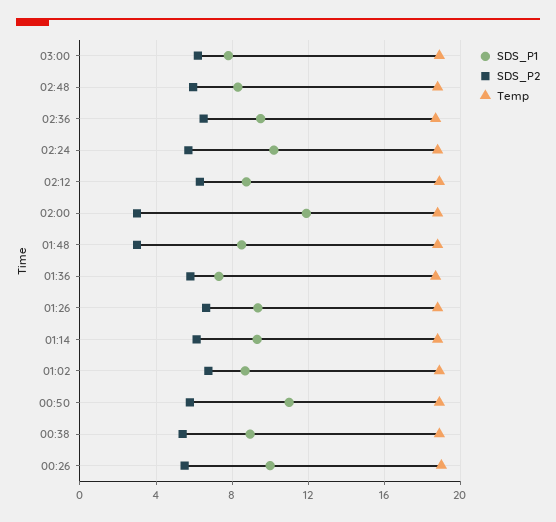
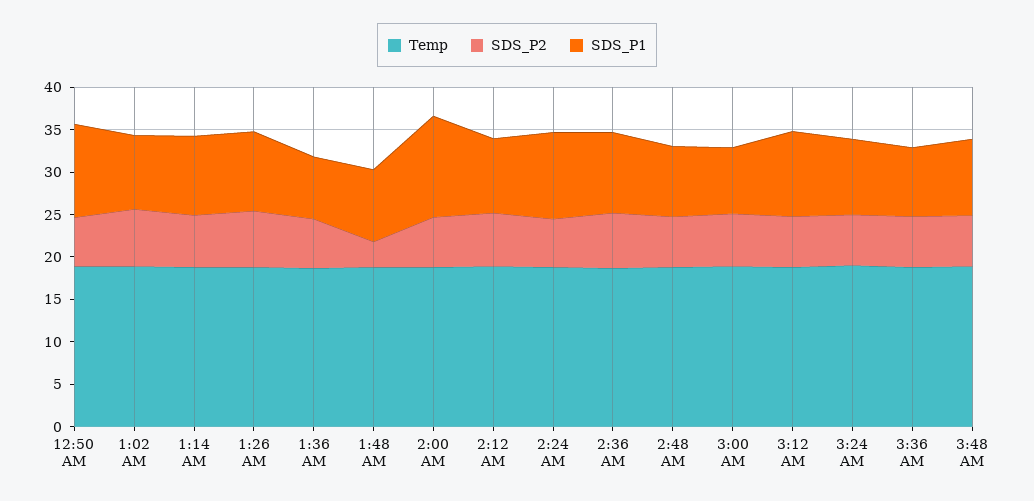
SDS_P2, 02:00: 3 -> 6
SDS_P1, 00:38: 9 -> none
SDS_P2, 00:38: 5.5 -> none
Temp, 00:38: 19 -> none
SDS_P1, 00:26: 10 -> none
SDS_P2, 00:26: 5.5 -> none
Temp, 00:26: 19 -> none
Temp, 3:12 AM: none -> 19
SDS_P2, 3:12 AM: none -> 6
SDS_P1, 3:12 AM: none -> 10
Temp, 3:24 AM: none -> 19
SDS_P2, 3:24 AM: none -> 6
SDS_P1, 3:24 AM: none -> 9
Temp, 3:36 AM: none -> 19
SDS_P2, 3:36 AM: none -> 6
SDS_P1, 3:36 AM: none -> 8
Temp, 3:48 AM: none -> 19
SDS_P2, 3:48 AM: none -> 6
SDS_P1, 3:48 AM: none -> 9

